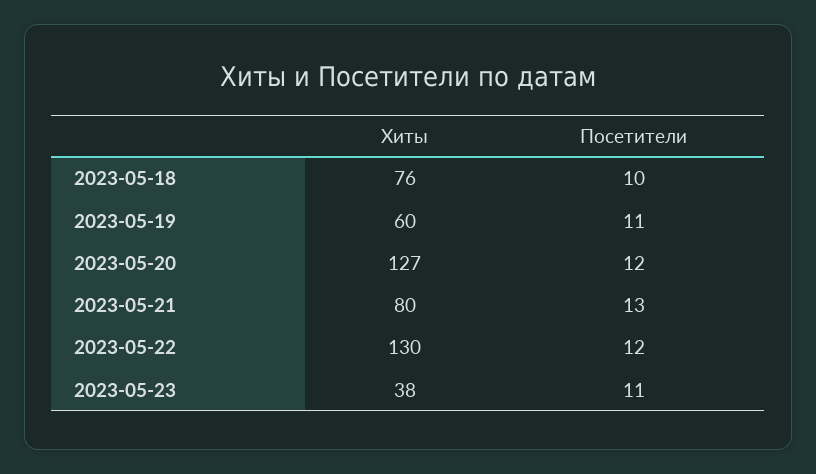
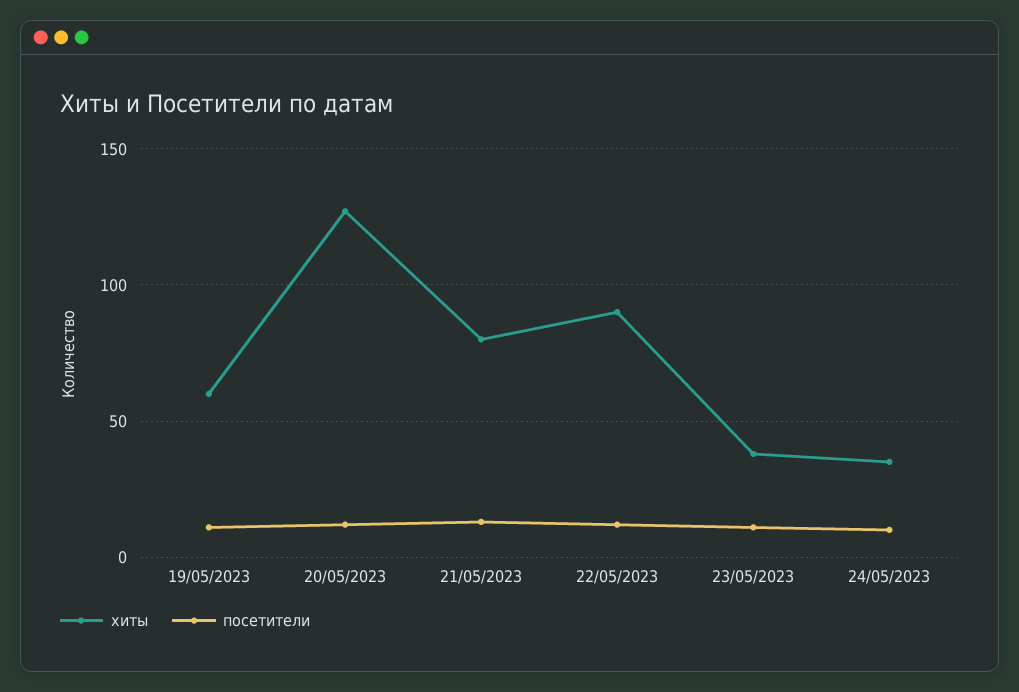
Хиты, 2023-05-18: 76 -> none
Посетители, 2023-05-18: 10 -> none
Хиты, 2023-05-22: 130 -> 90
Хиты, 24/05/2023: none -> 35
Посетители, 24/05/2023: none -> 10

